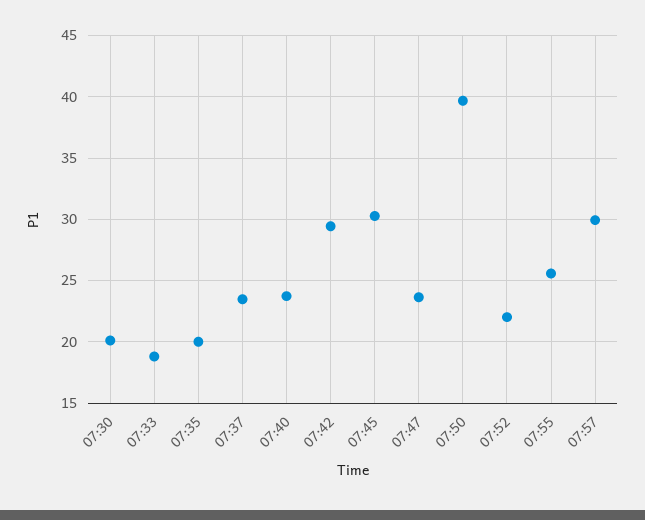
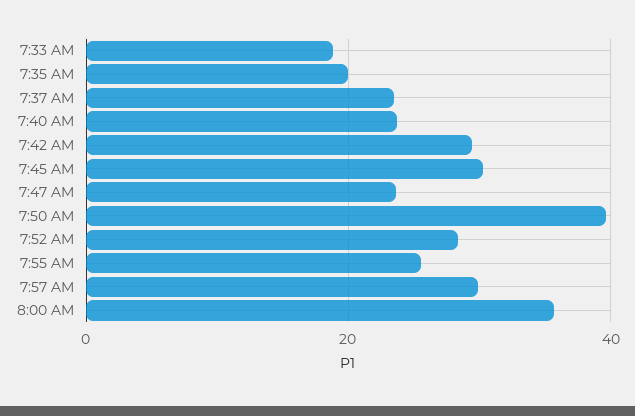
07:30: 20 -> none
07:52: 22 -> 28
8:00 AM: none -> 36

